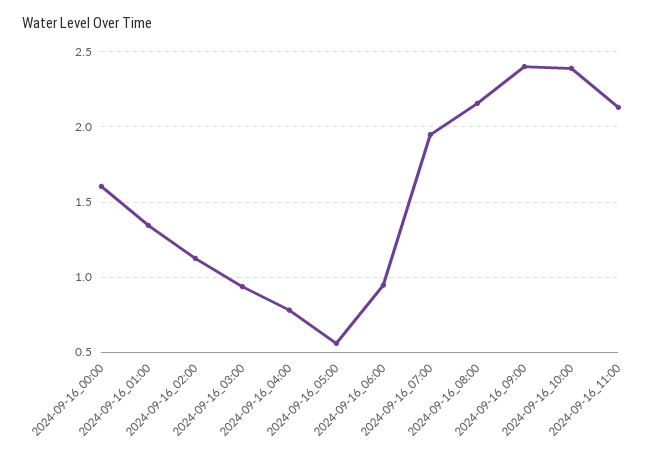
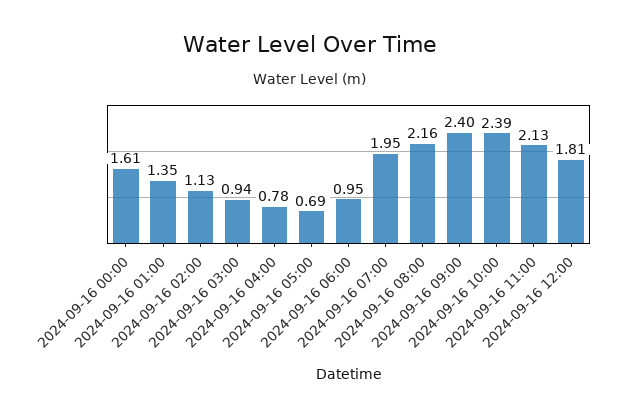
2024-09-16_05:00: 0.55 -> 0.69
2024-09-16 12:00: none -> 1.81

